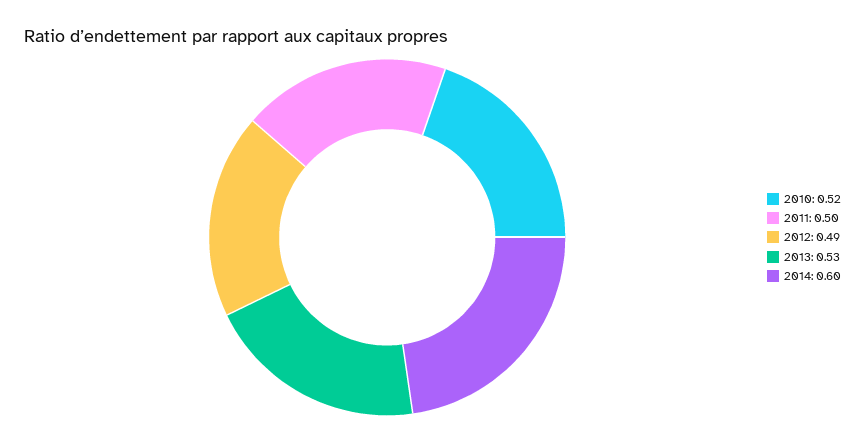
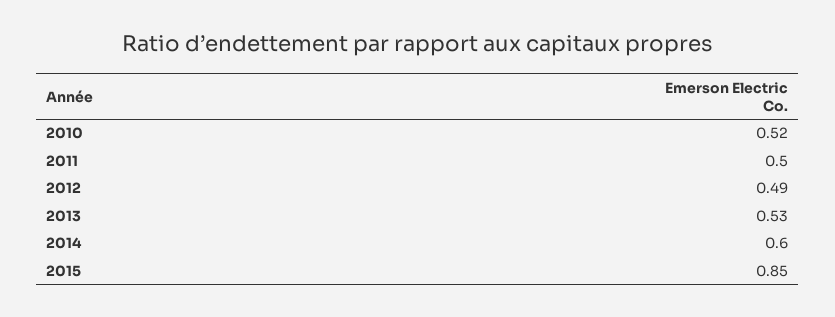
2015: none -> 0.85

